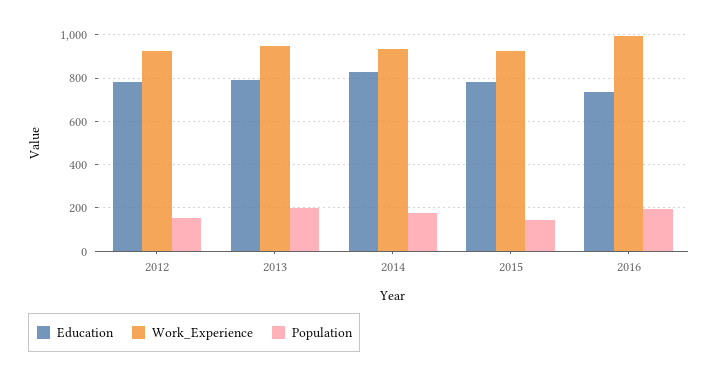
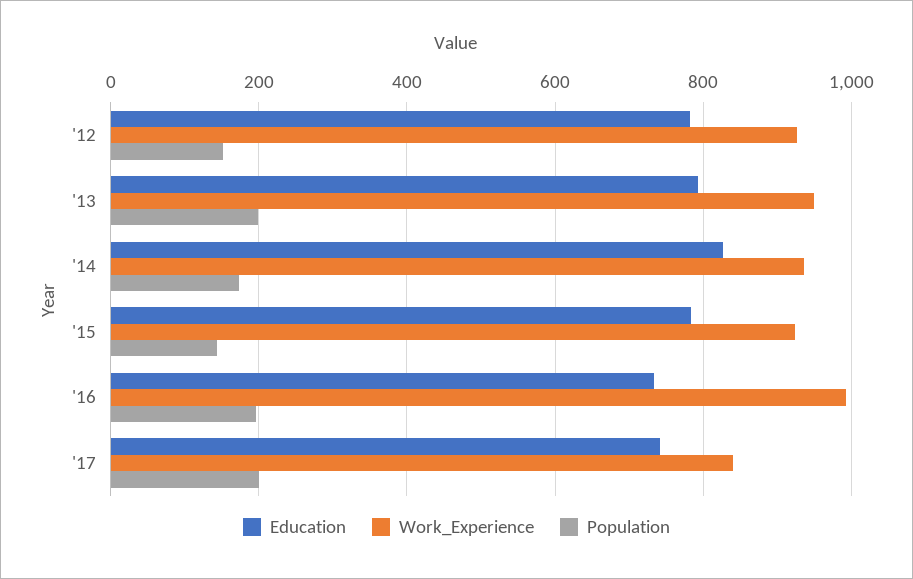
Education, '17: none -> 740
Work_Experience, '17: none -> 840
Population, '17: none -> 200

